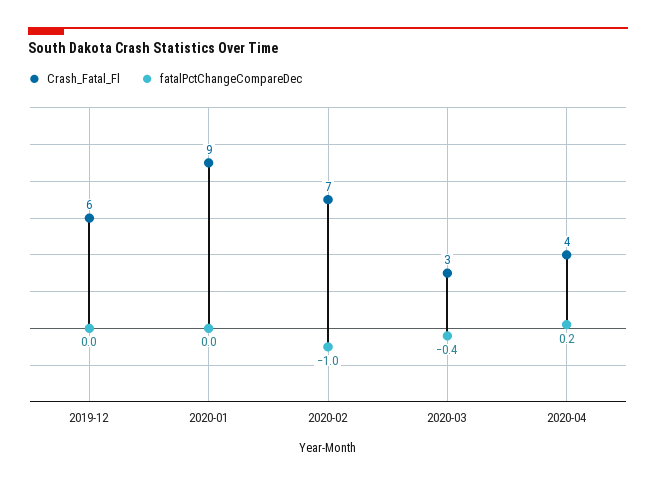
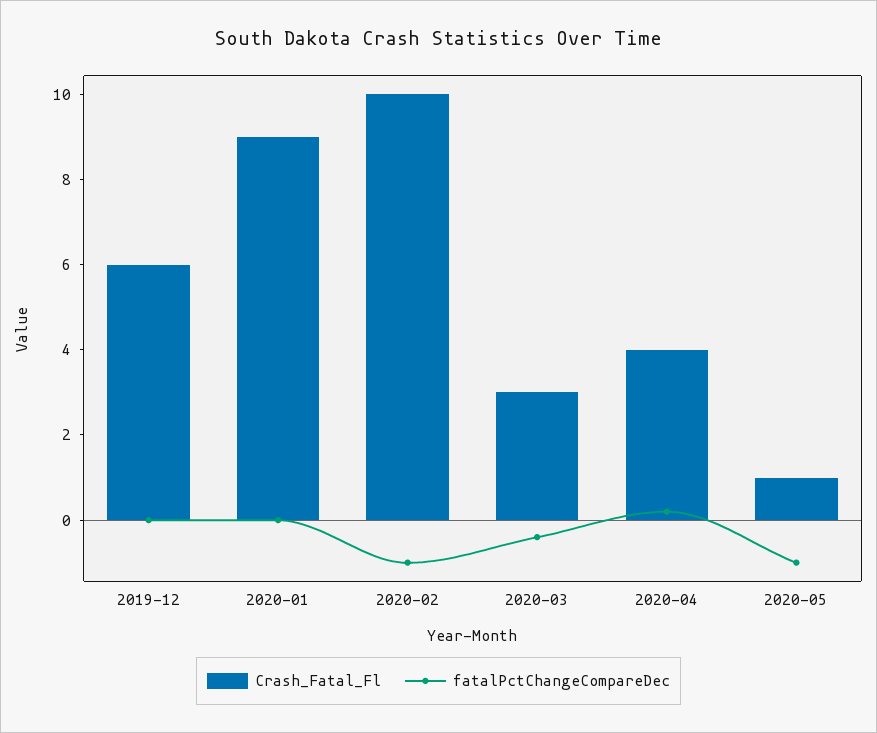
Crash_Fatal_Fl, 2020-02: 7 -> 10
Crash_Fatal_Fl, 2020-05: none -> 1
fatalPctChangeCompareDec, 2020-05: none -> -1

